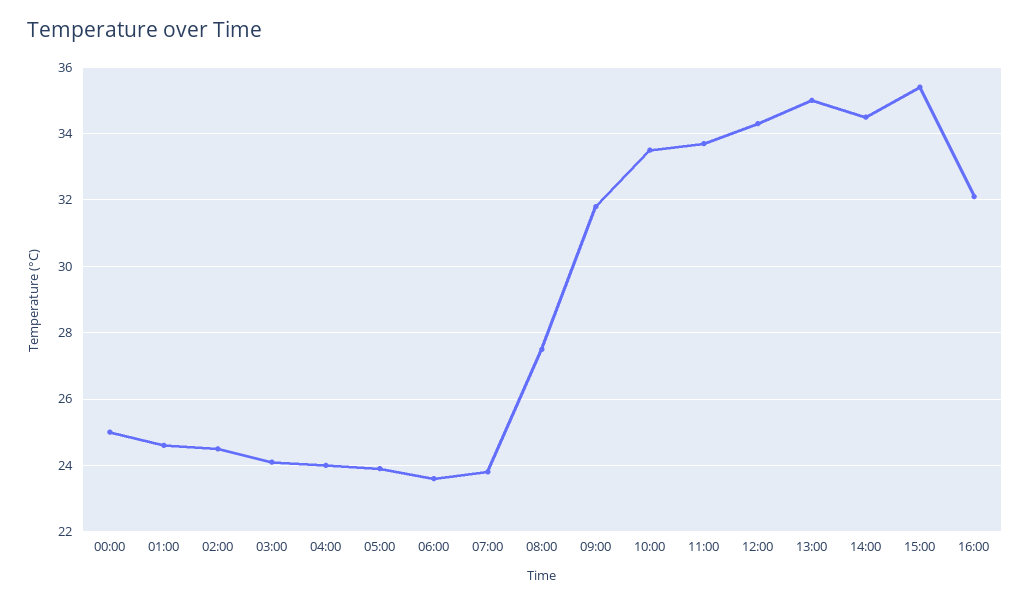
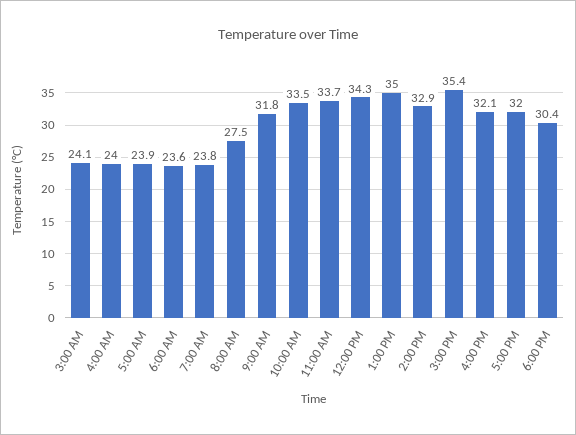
00:00: 25 -> none
01:00: 24.5 -> none
02:00: 24.5 -> none
14:00: 34.5 -> 32.9
5:00 PM: none -> 32
6:00 PM: none -> 30.4

